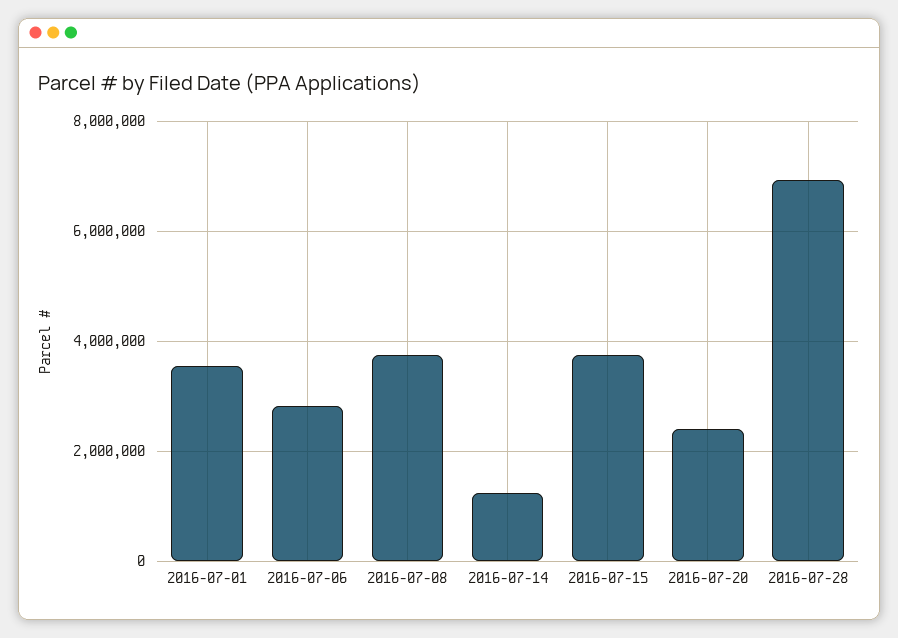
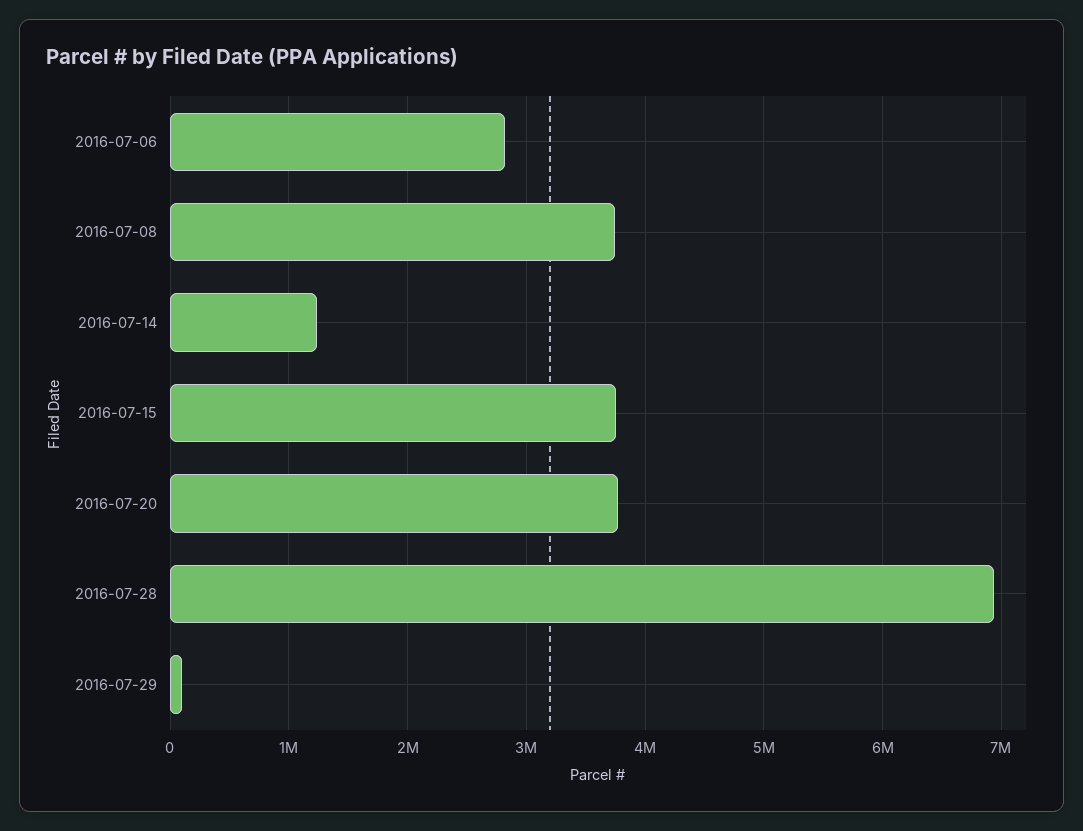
2016-07-01: 3600000 -> none
2016-07-20: 2400000 -> 3800000
2016-07-29: none -> 100000

